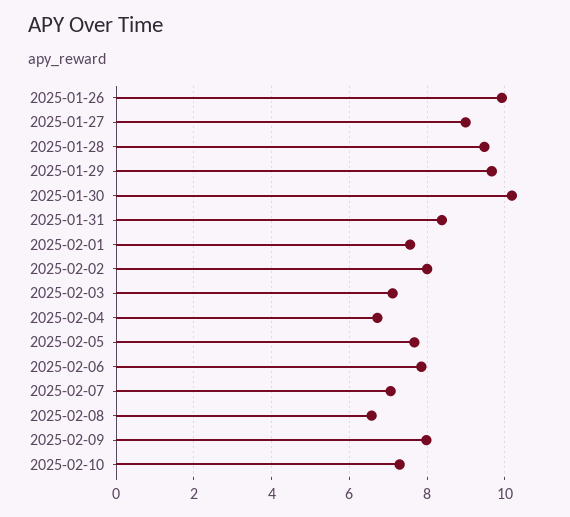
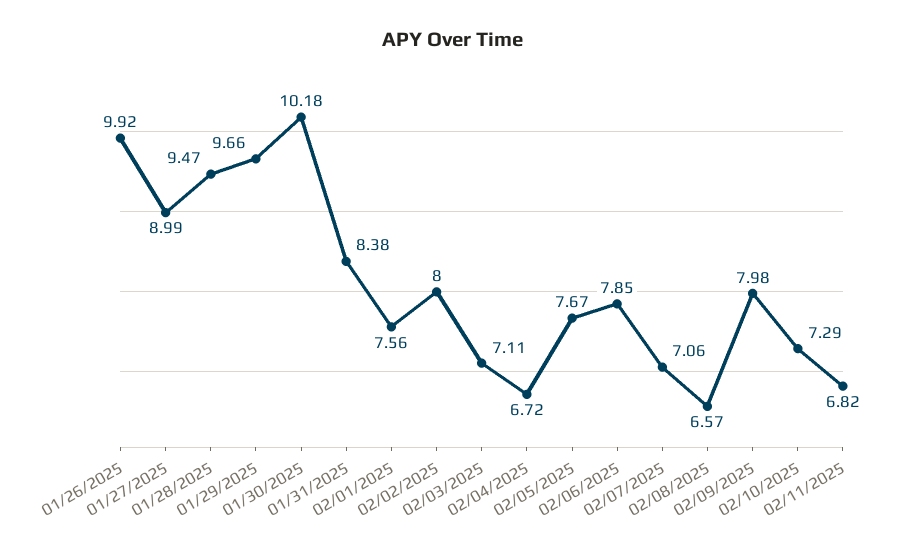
02/11/2025: none -> 6.82

